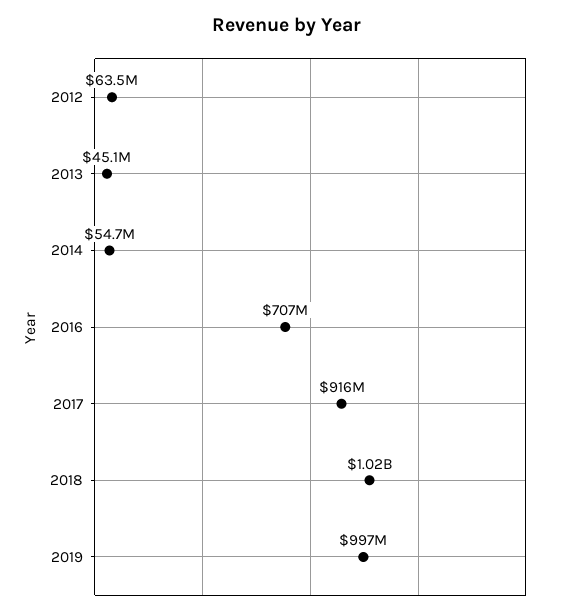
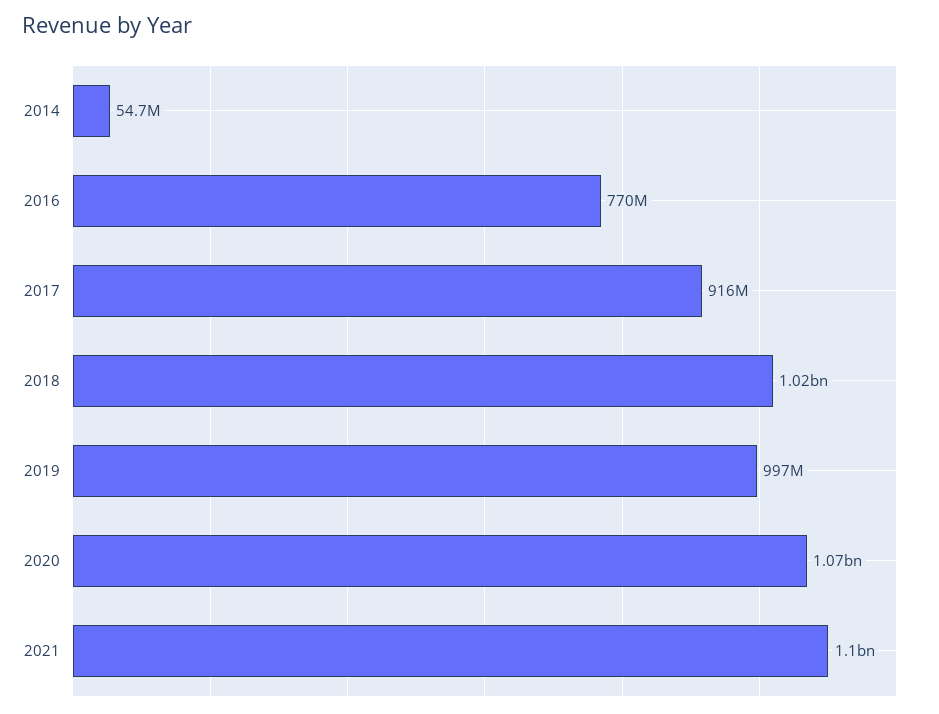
2012: 63500000 -> none
2013: 45100000 -> none
2016: 707000000 -> 770000000
2020: none -> 1070000000
2021: none -> 1100000000

